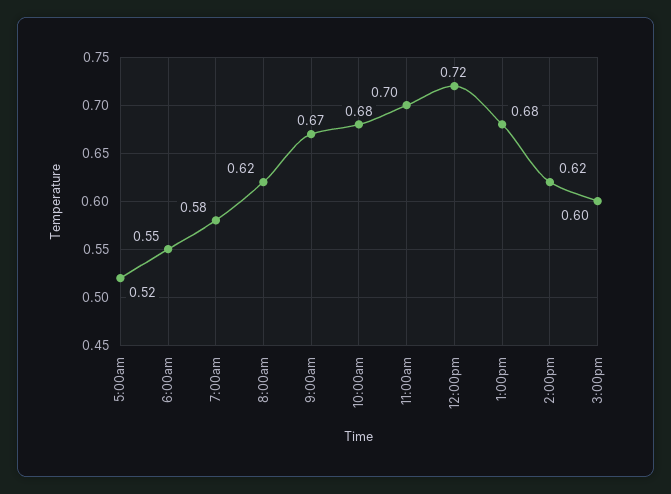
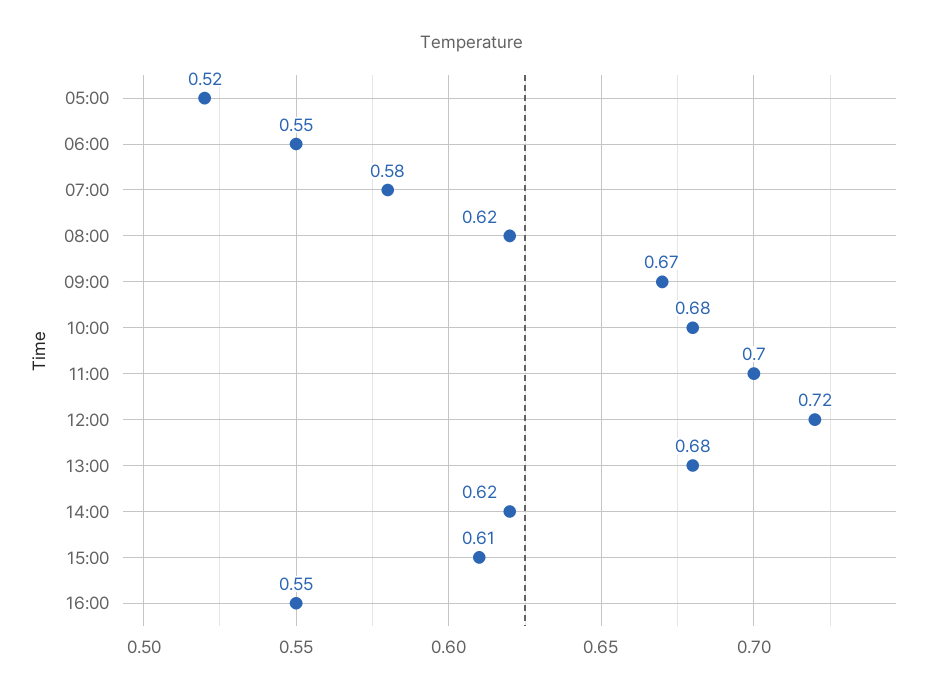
3:00pm: 0.6 -> 0.61
16:00: none -> 0.55

